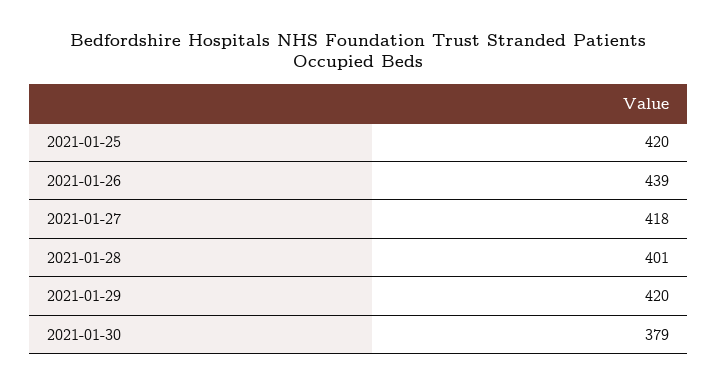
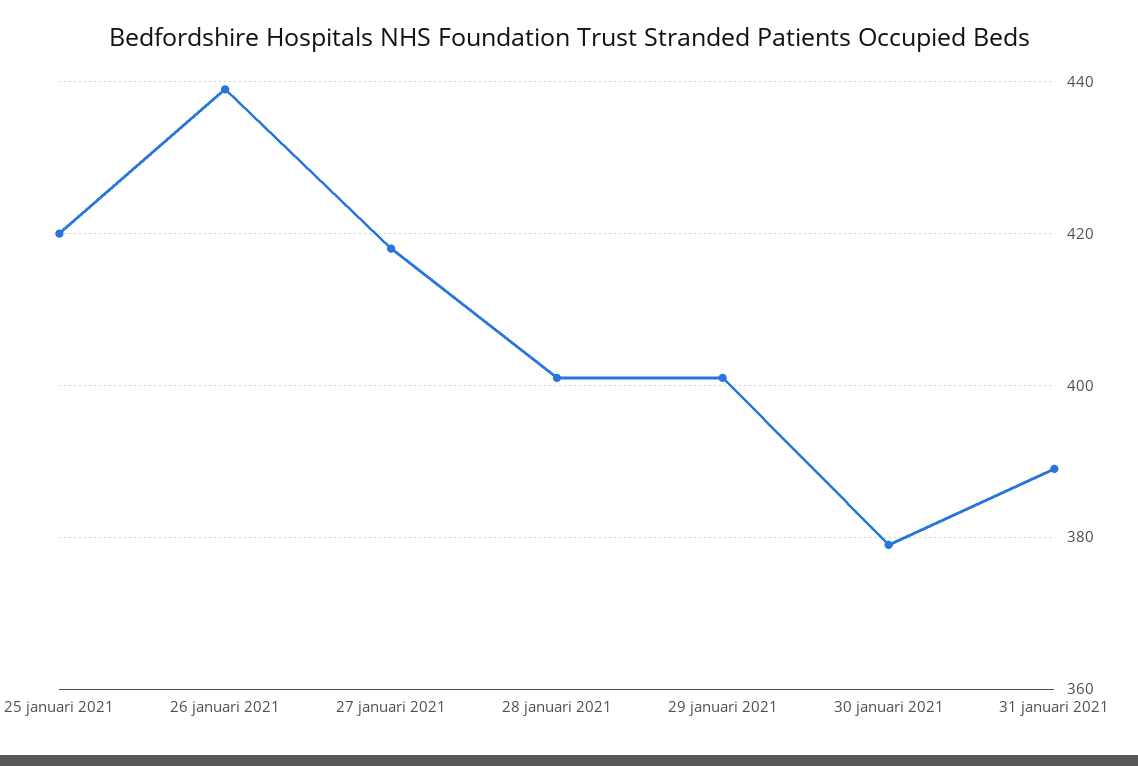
2021-01-29: 420 -> 400
31 januari 2021: none -> 390

